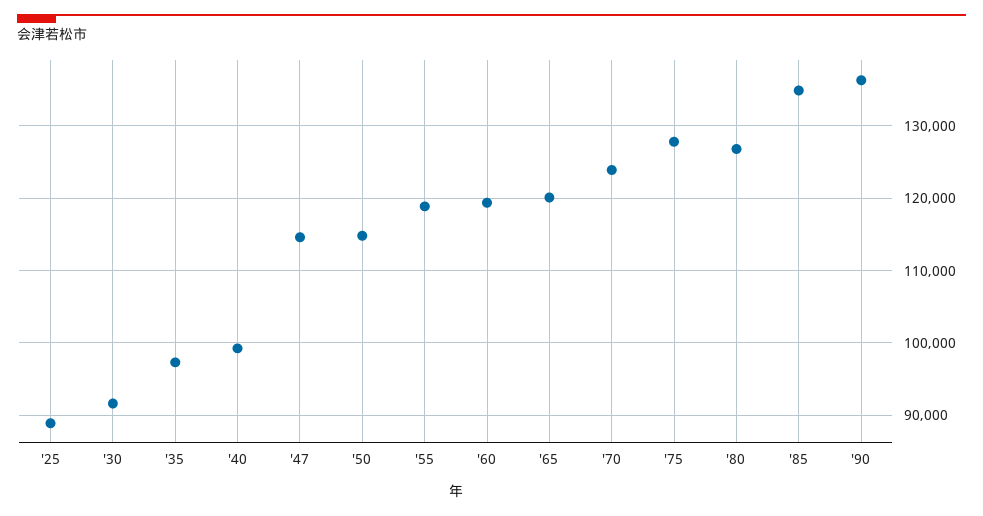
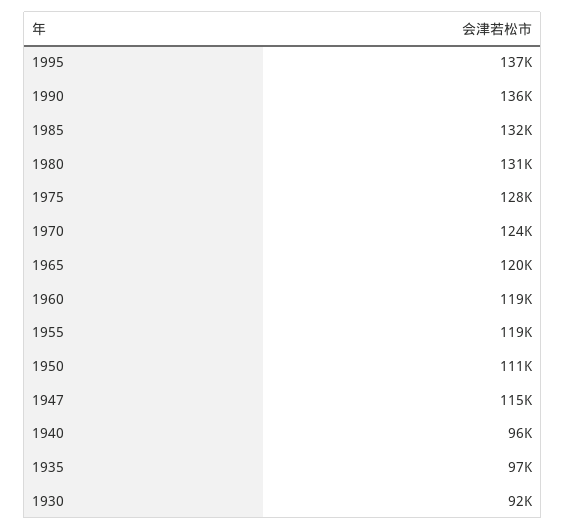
'25: 89000 -> none
'40: 99000 -> 96000
'50: 115000 -> 111000
'80: 127000 -> 131000
'85: 135000 -> 132000
1995: none -> 137000

